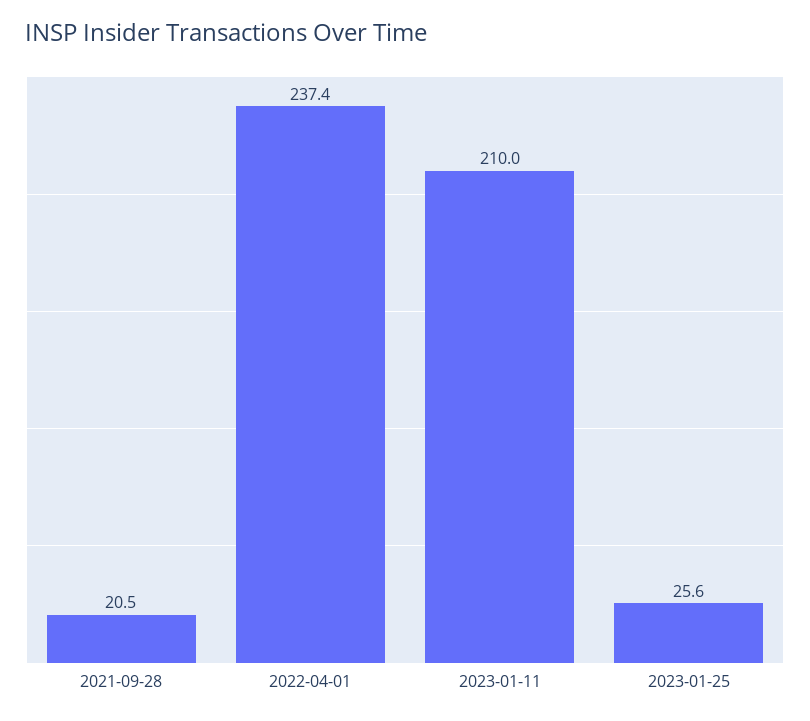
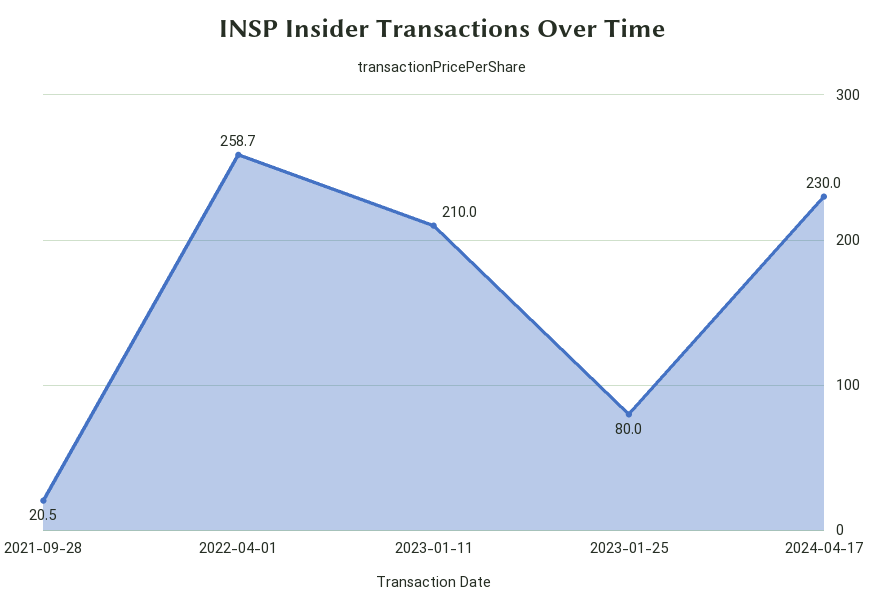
2022-04-01: 237.4 -> 258.7
2023-01-25: 25.6 -> 80
2024-04-17: none -> 230

